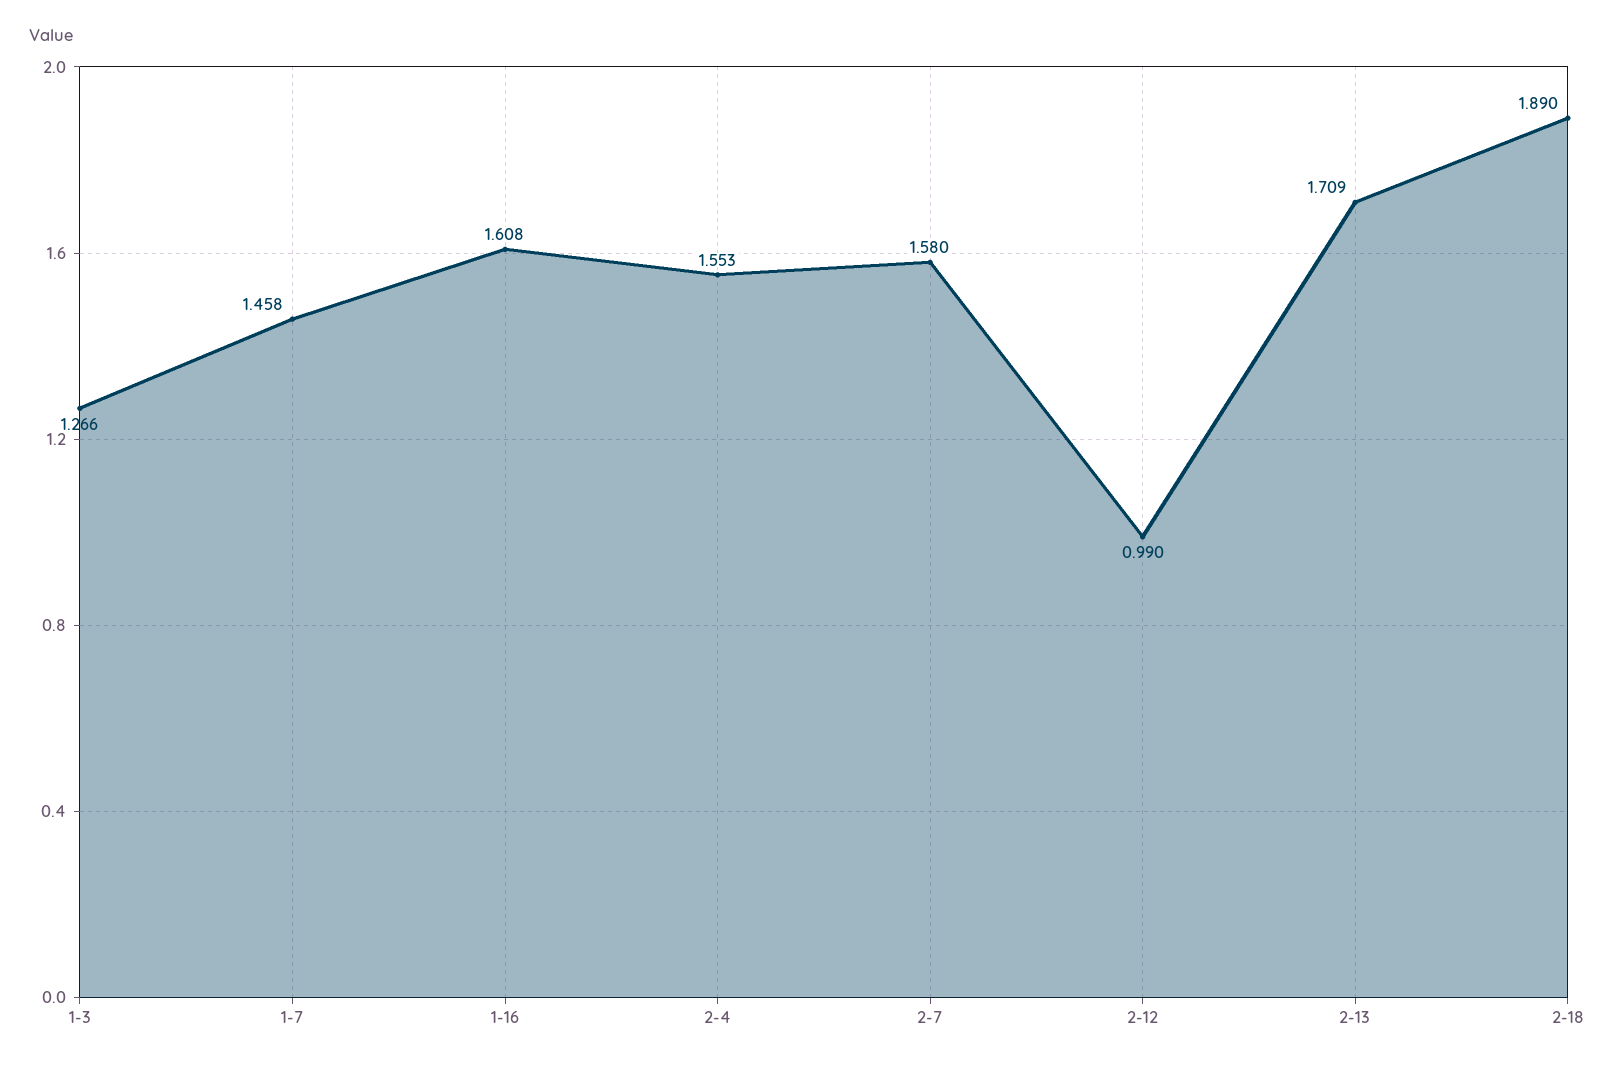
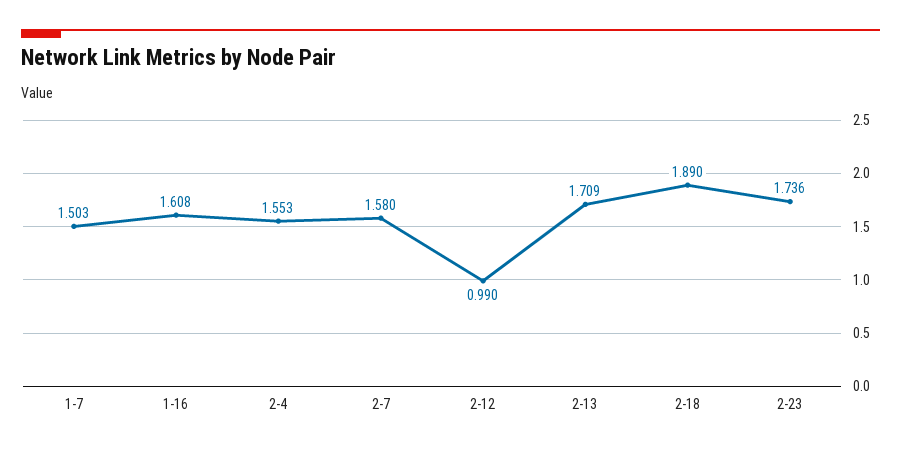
1-3: 1.266 -> none
1-7: 1.458 -> 1.503
2-23: none -> 1.736

